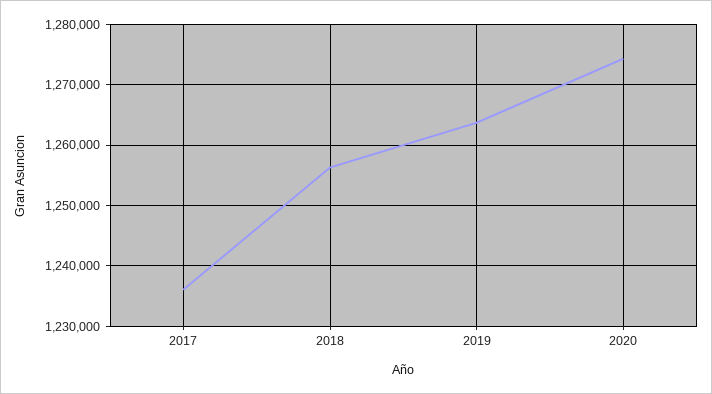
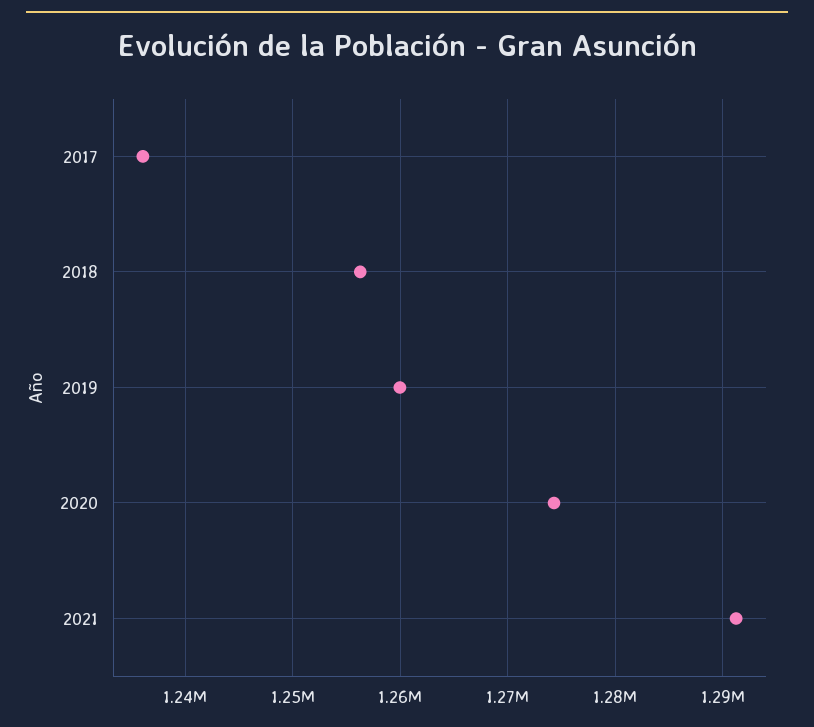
2019: 1264000 -> 1260000
2021: none -> 1291000

